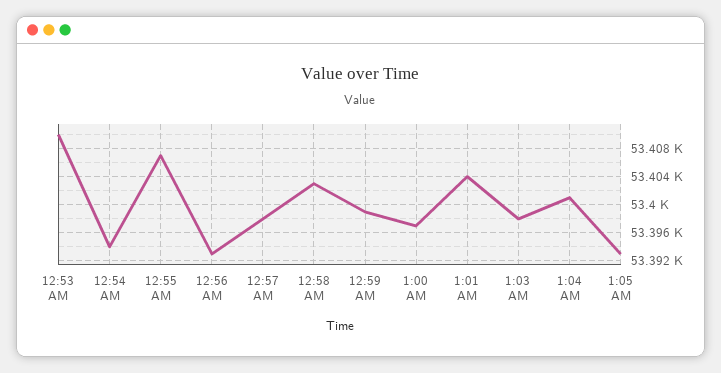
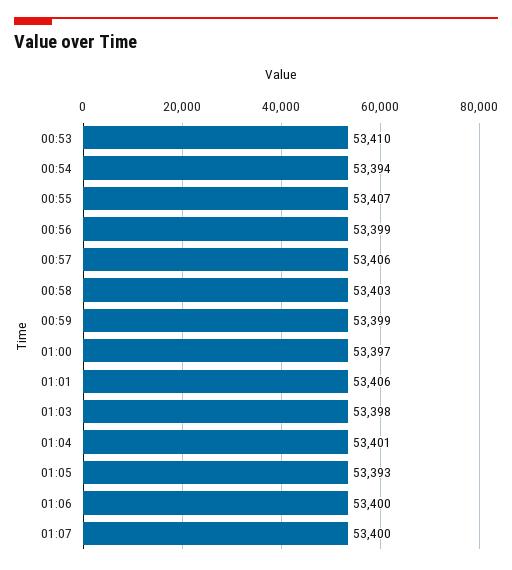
12:56 AM: 53393 -> 53399
12:57 AM: 53398 -> 53406
1:01 AM: 53404 -> 53406
01:06: none -> 53400
01:07: none -> 53400

